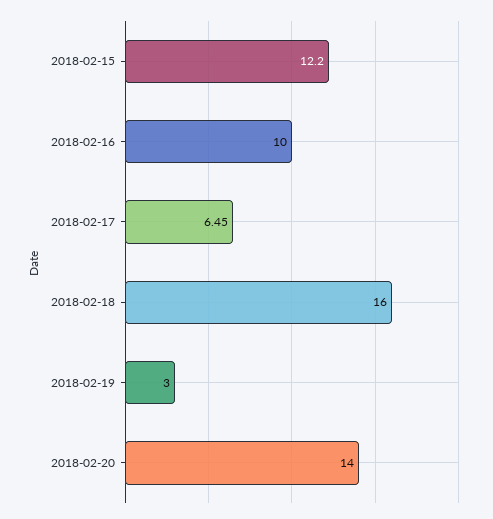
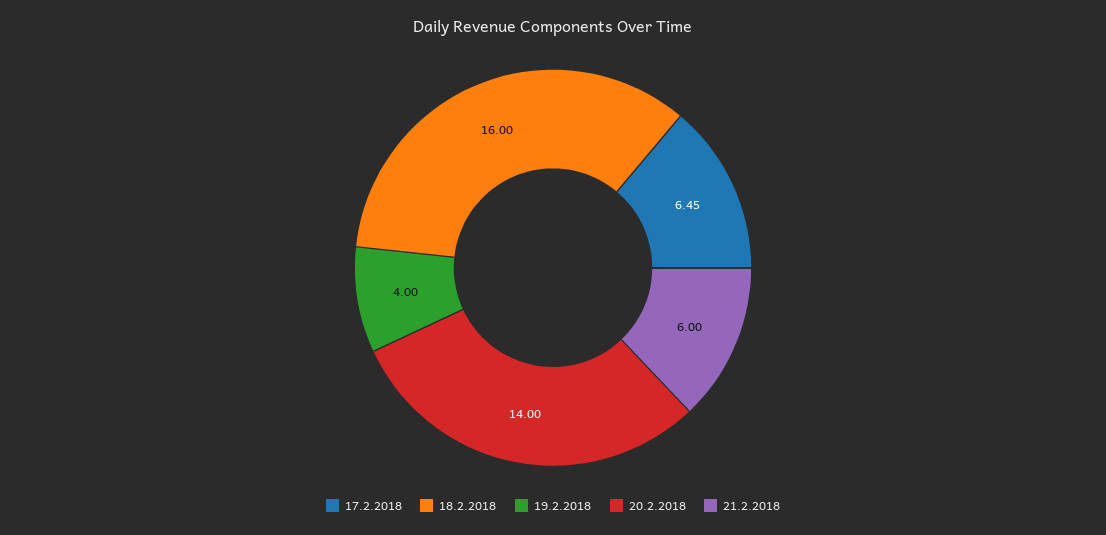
2018-02-15: 12.2 -> none
2018-02-16: 10 -> none
2018-02-19: 3 -> 4
21.2.2018: none -> 6

